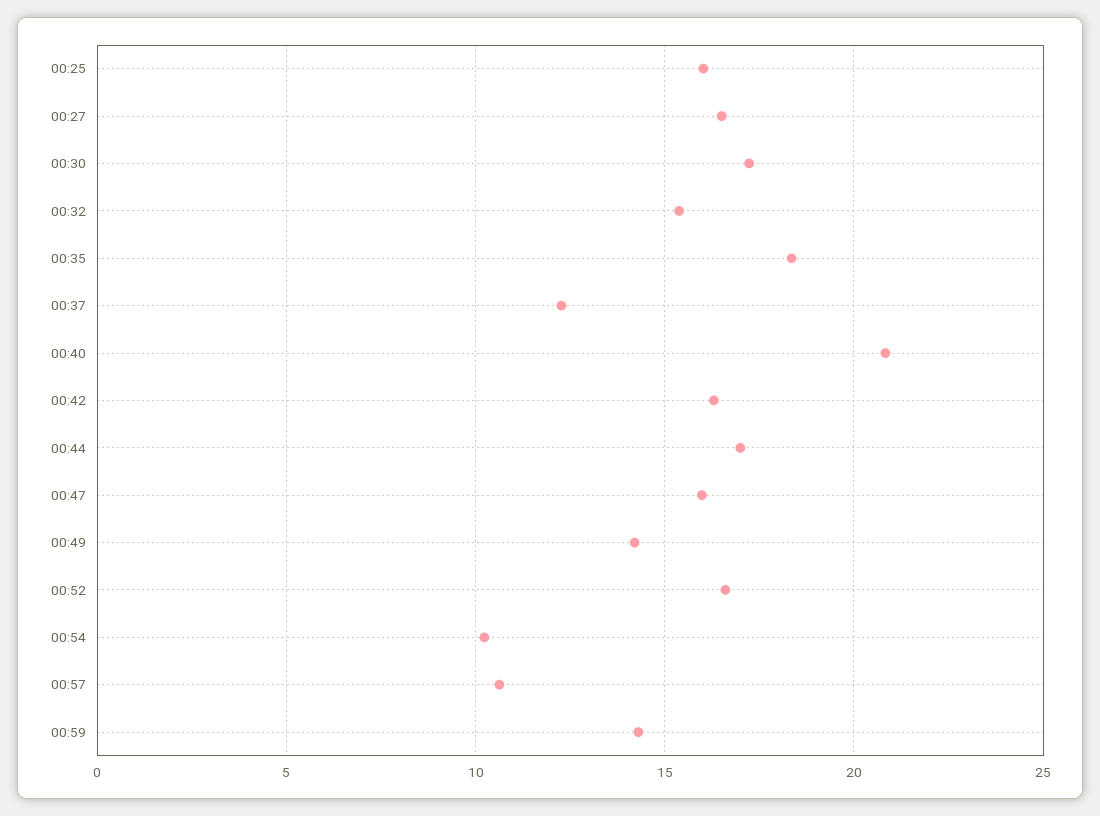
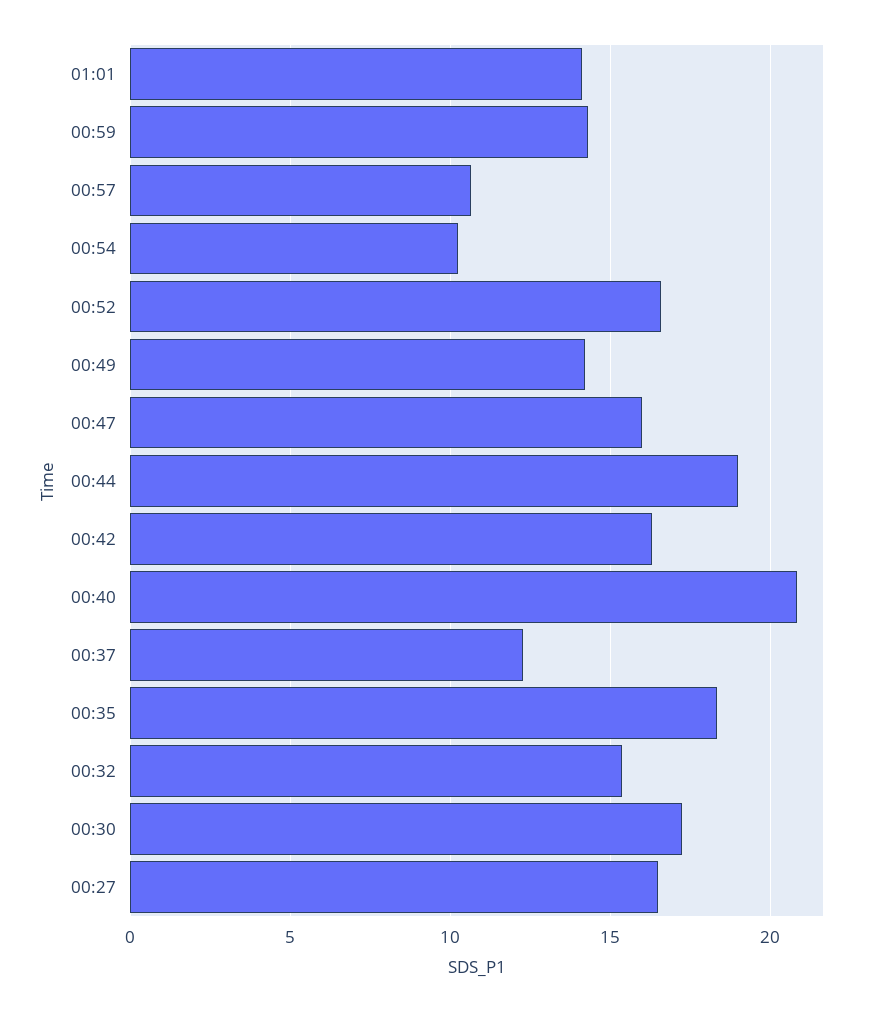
00:25: 16 -> none
00:44: 17 -> 19
01:01: none -> 14

